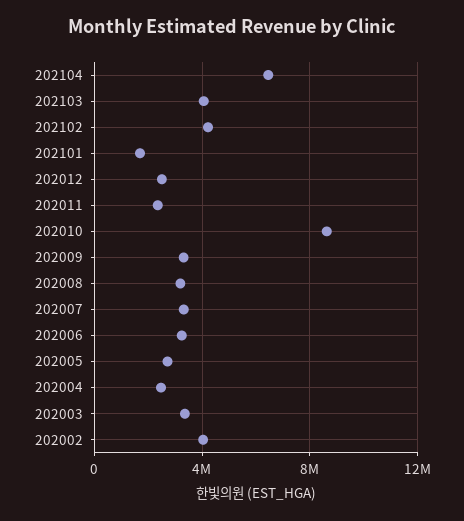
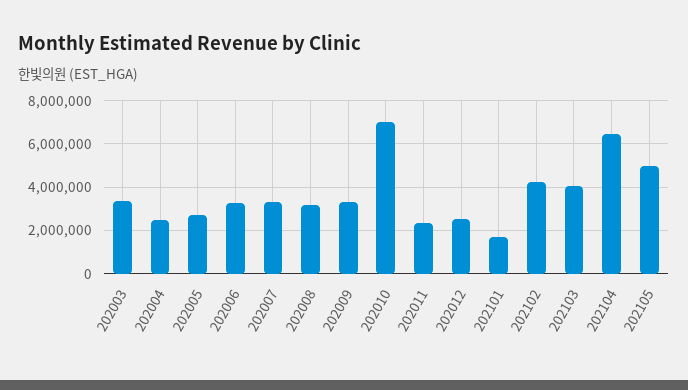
202010: 8500000 -> 7000000
202002: 4000000 -> none
202105: none -> 5000000

